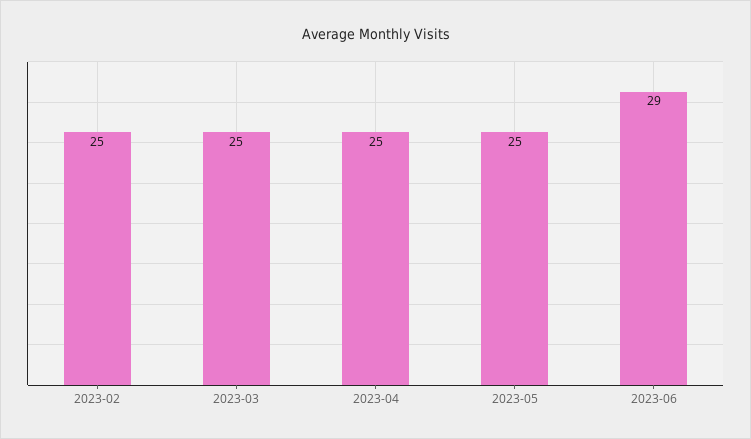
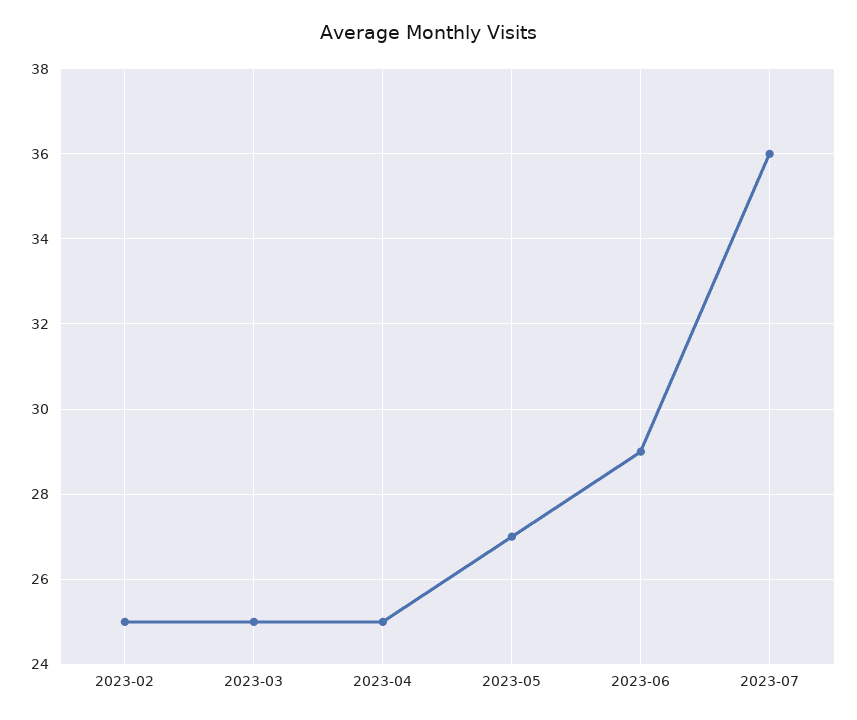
2023-05: 25 -> 27
2023-07: none -> 36

